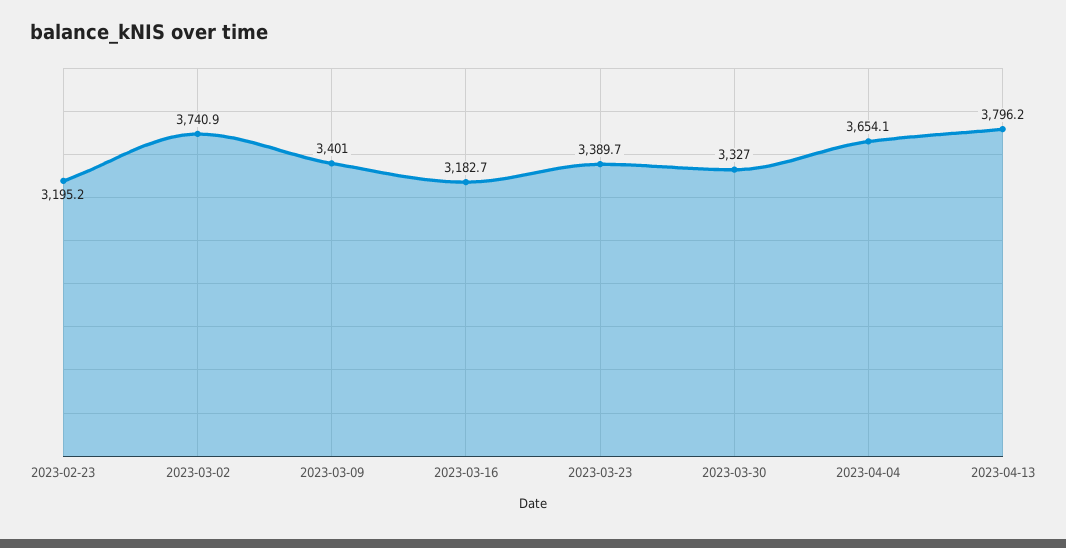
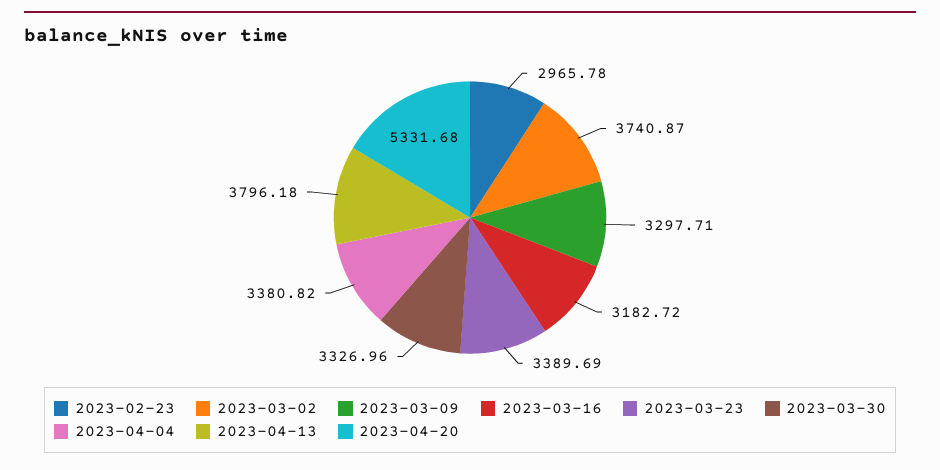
2023-02-23: 3195.2 -> 2965.78
2023-03-09: 3401 -> 3297.71
2023-04-04: 3654.1 -> 3380.82
2023-04-20: none -> 5331.68

